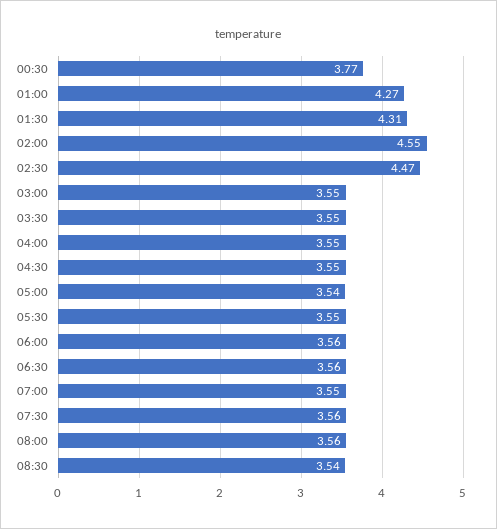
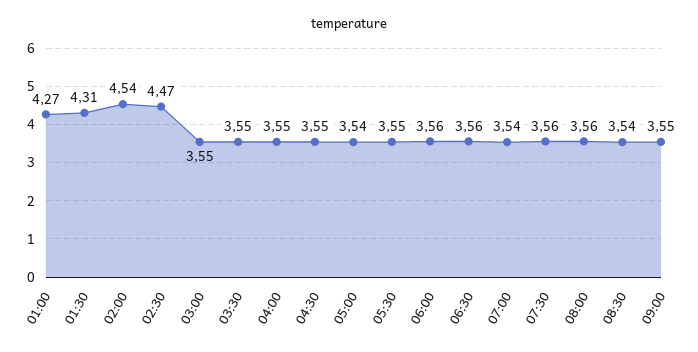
00:30: 3.77 -> none
02:00: 4.55 -> 4.54
07:00: 3.55 -> 3.54
09:00: none -> 3.55

